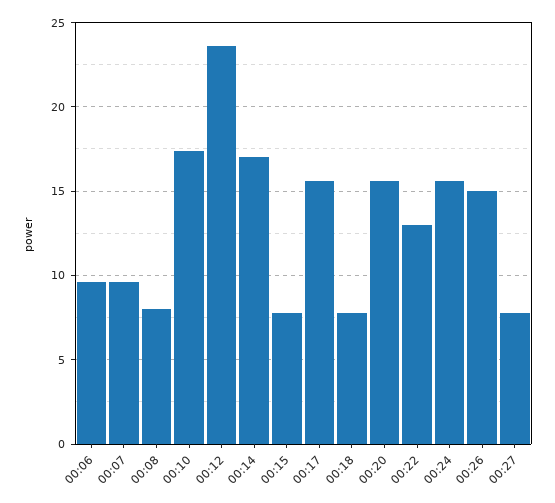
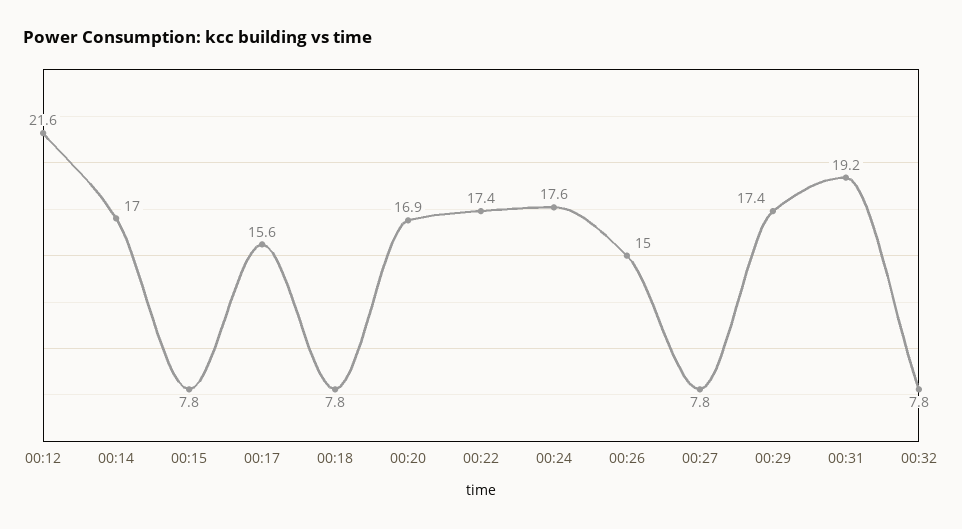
00:06: 9.5 -> none
00:07: 9.5 -> none
00:08: 8 -> none
00:10: 17.5 -> none
00:12: 23.5 -> 21.6
00:20: 15.5 -> 16.9
00:22: 13 -> 17.4
00:24: 15.5 -> 17.6
00:29: none -> 17.4
00:31: none -> 19.2
00:32: none -> 7.8

